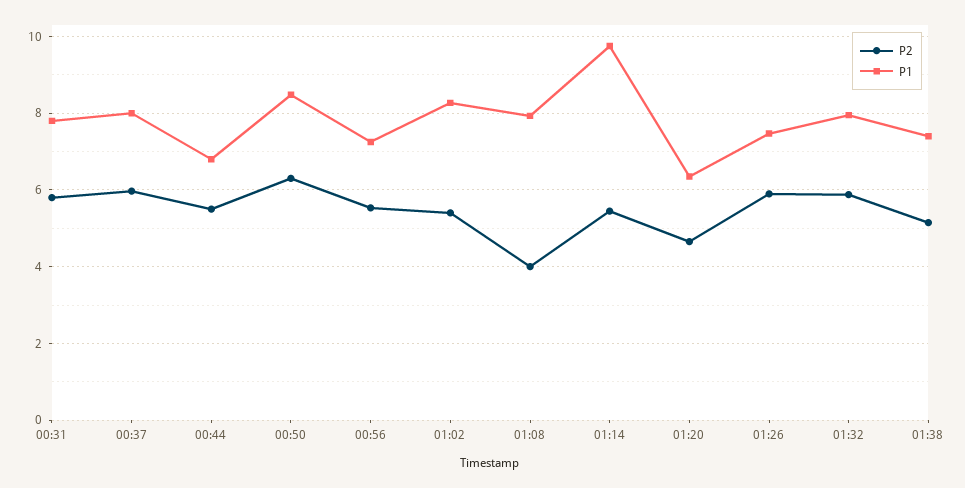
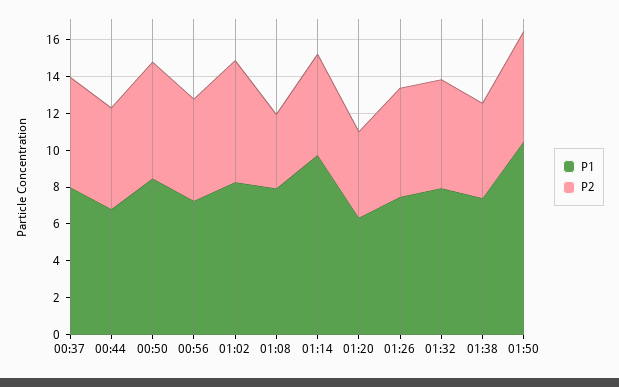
P2, 00:31: 5.8 -> none
P1, 00:31: 7.8 -> none
P2, 01:02: 5.4 -> 6.5
P1, 01:50: none -> 10.5
P2, 01:50: none -> 6

